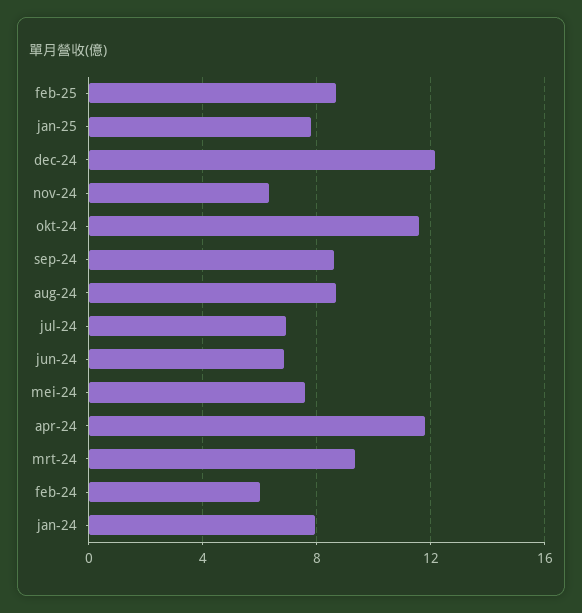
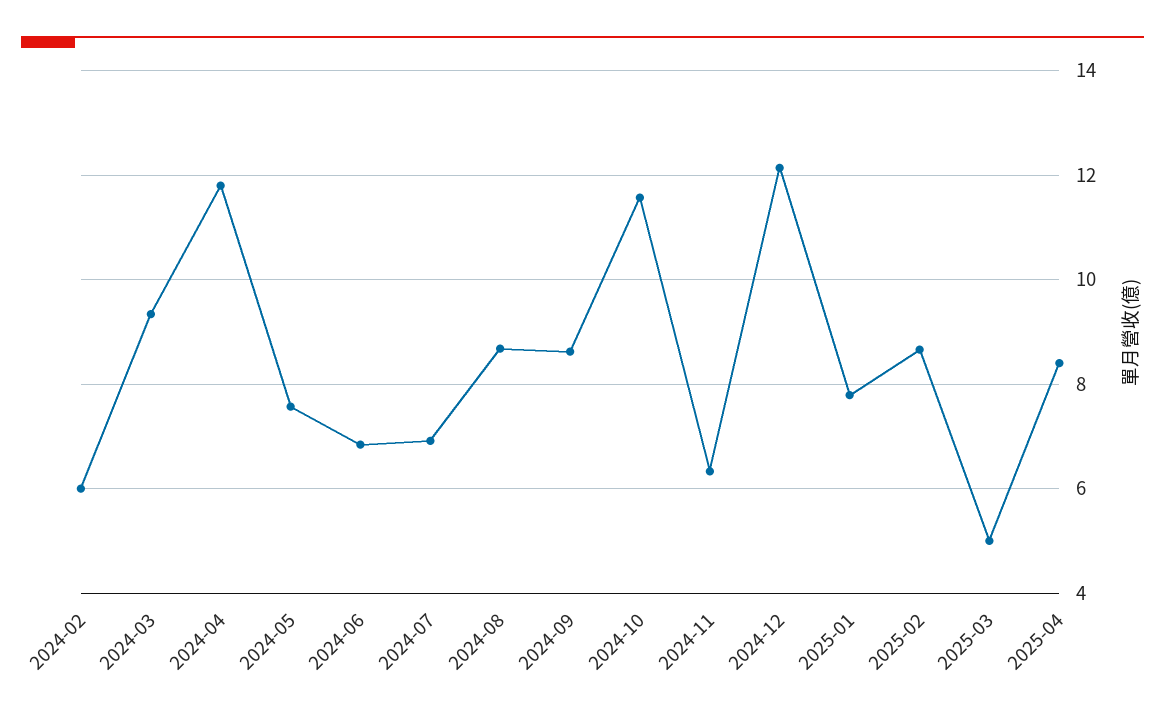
jan-24: 8 -> none
2025-03: none -> 5
2025-04: none -> 8.4

